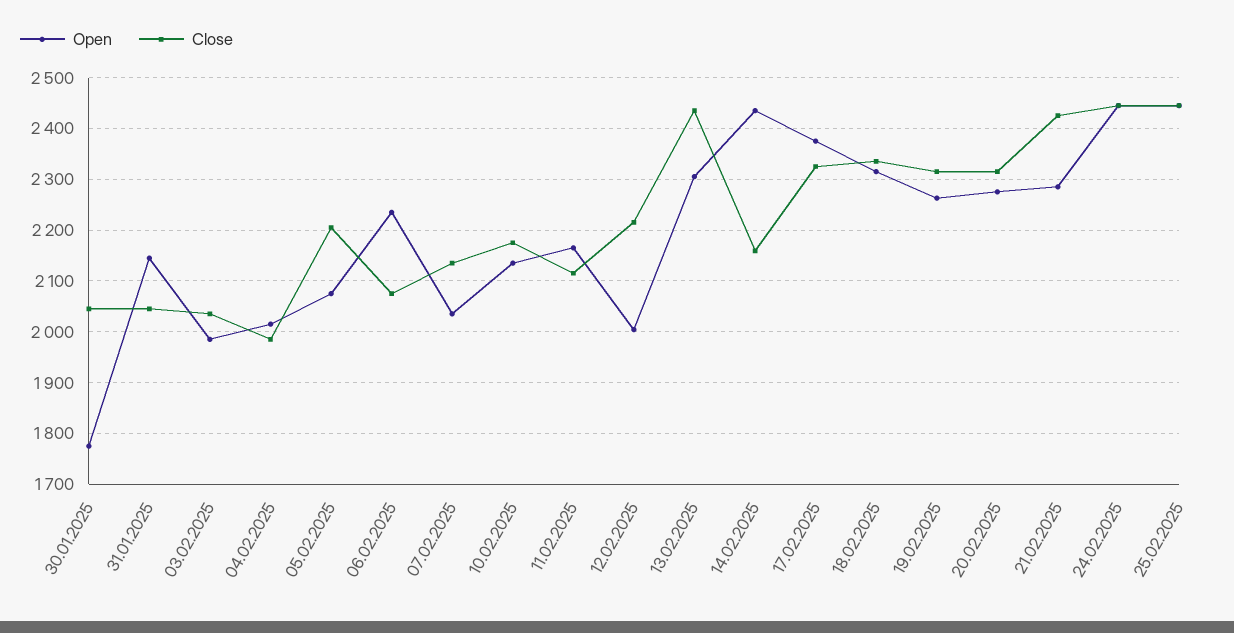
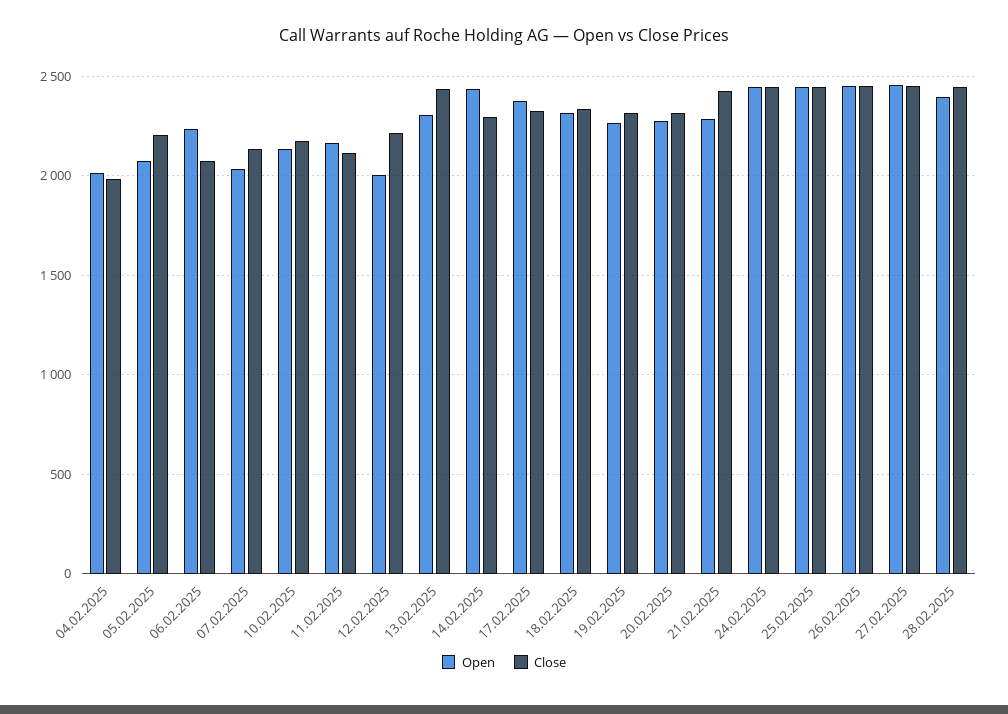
Open, 30.01.2025: 1780 -> none
Close, 30.01.2025: 2040 -> none
Open, 31.01.2025: 2140 -> none
Close, 31.01.2025: 2040 -> none
Open, 03.02.2025: 1980 -> none
Close, 03.02.2025: 2040 -> none
Close, 14.02.2025: 2160 -> 2300
Open, 26.02.2025: none -> 2450
Close, 26.02.2025: none -> 2450
Open, 27.02.2025: none -> 2450
Close, 27.02.2025: none -> 2450
Open, 28.02.2025: none -> 2400
Close, 28.02.2025: none -> 2450

